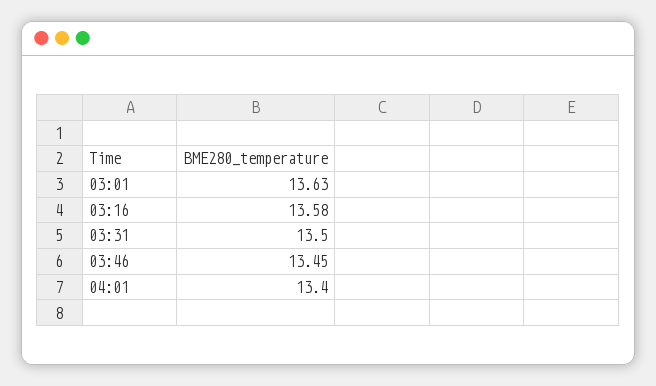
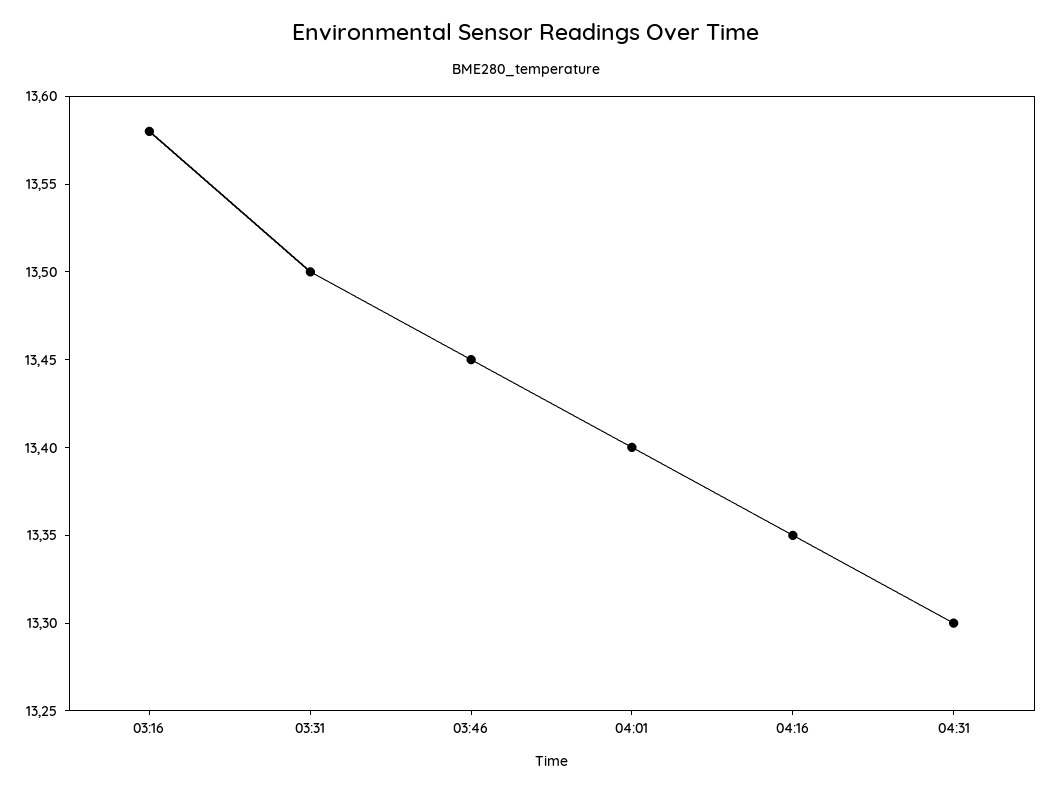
03:01: 13.63 -> none
04:16: none -> 13.35
04:31: none -> 13.3

